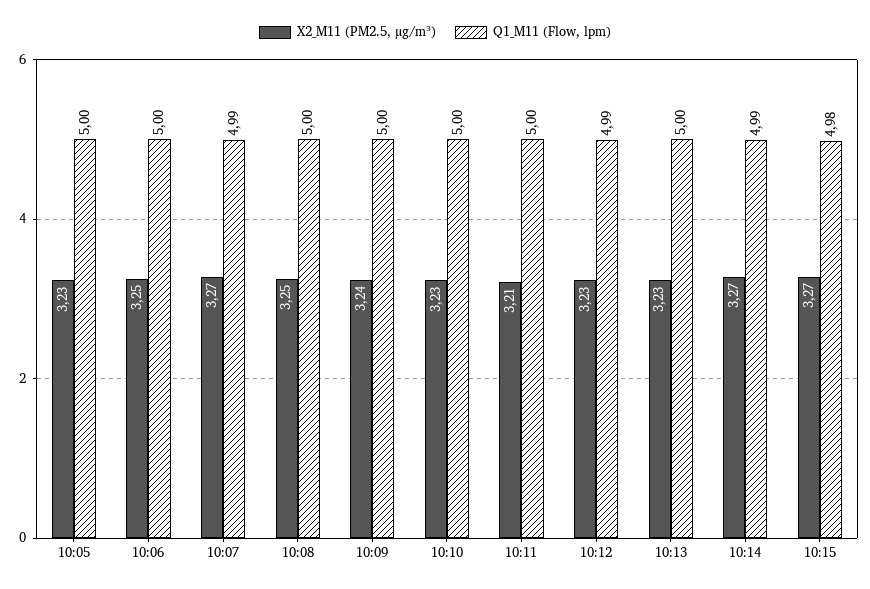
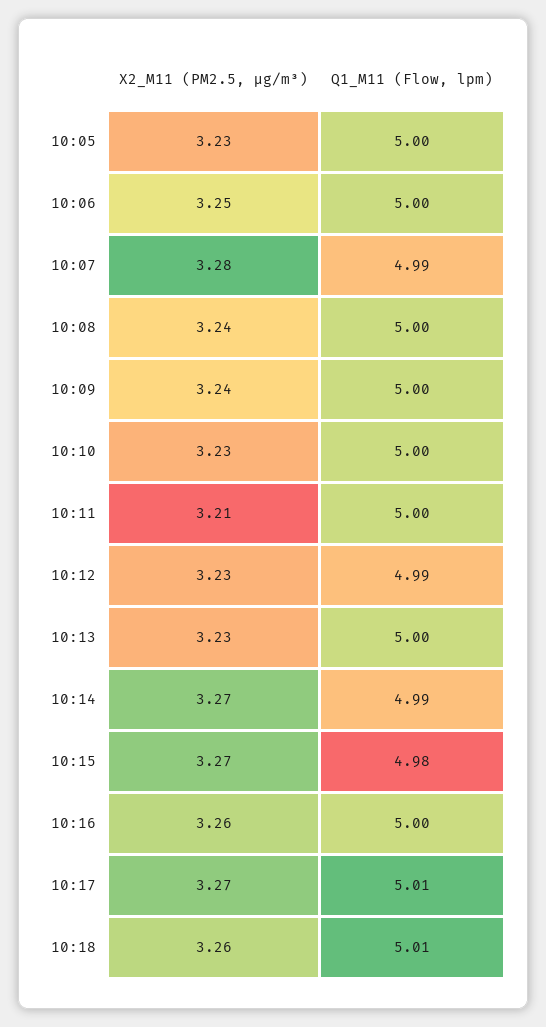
X2_M11 (PM2.5, µg/m³), 10:07: 3.27 -> 3.28
X2_M11 (PM2.5, µg/m³), 10:08: 3.25 -> 3.24
X2_M11 (PM2.5, µg/m³), 10:16: none -> 3.26
Q1_M11 (Flow, lpm), 10:16: none -> 5
X2_M11 (PM2.5, µg/m³), 10:17: none -> 3.27
Q1_M11 (Flow, lpm), 10:17: none -> 5.01
X2_M11 (PM2.5, µg/m³), 10:18: none -> 3.26
Q1_M11 (Flow, lpm), 10:18: none -> 5.01

